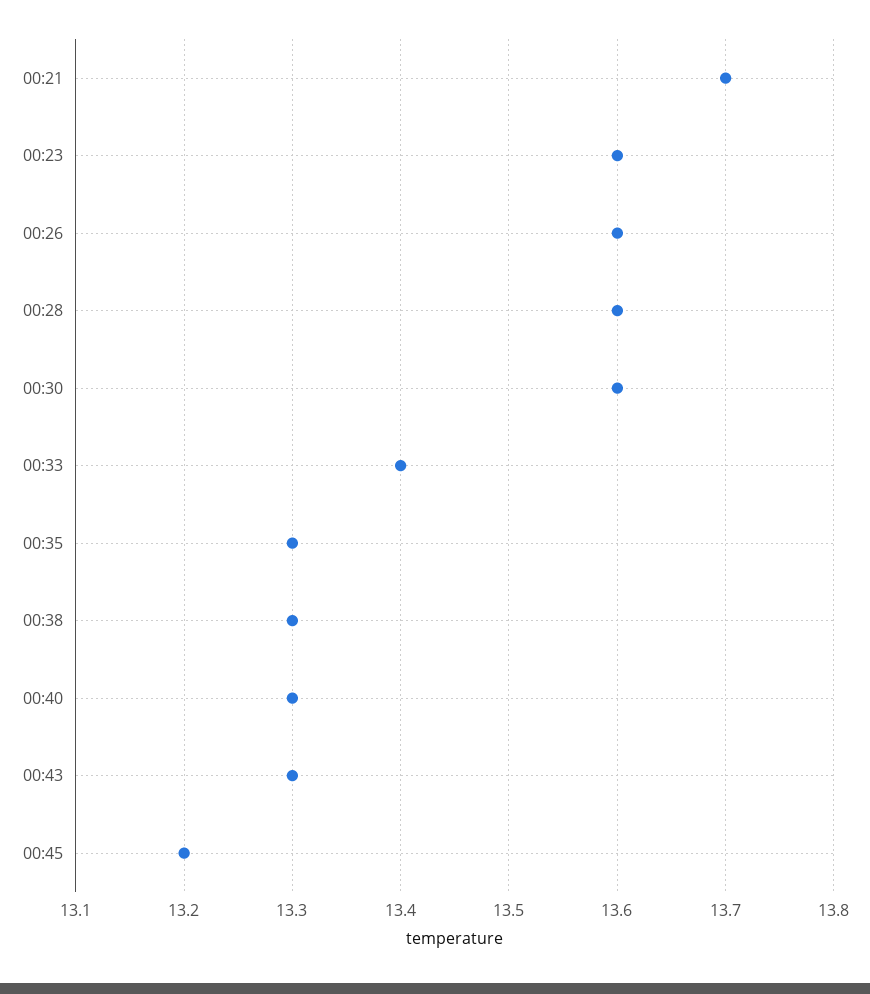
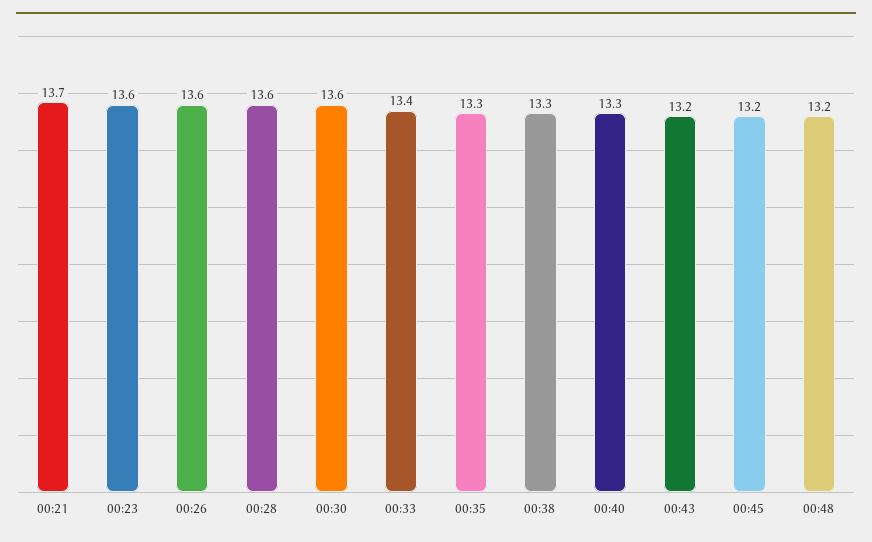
00:43: 13.3 -> 13.2
00:48: none -> 13.2

